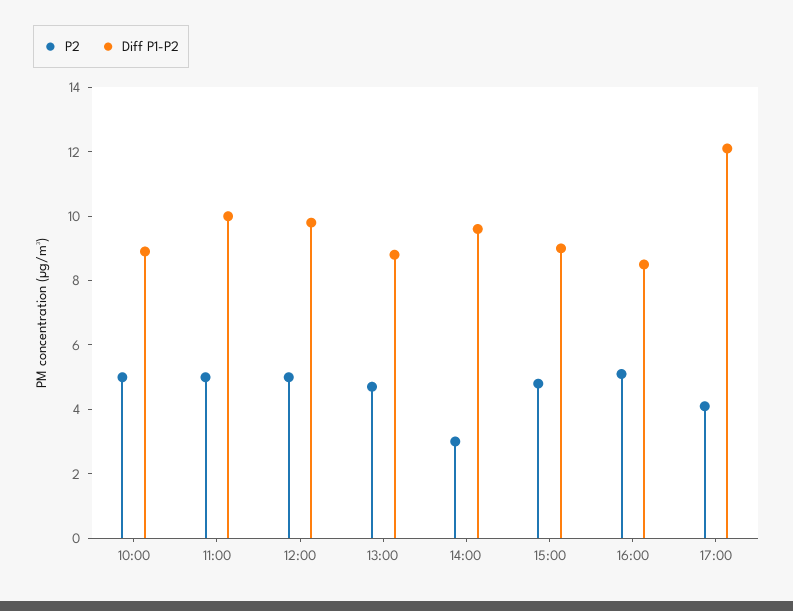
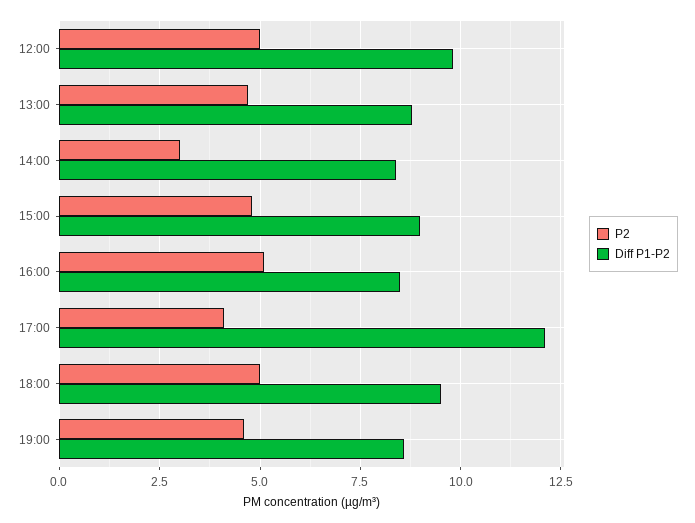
P2, 10:00: 5 -> none
Diff P1-P2, 10:00: 9 -> none
P2, 11:00: 5 -> none
Diff P1-P2, 11:00: 10 -> none
Diff P1-P2, 14:00: 9.5 -> 8.5
P2, 18:00: none -> 5
Diff P1-P2, 18:00: none -> 9.5
P2, 19:00: none -> 4.5
Diff P1-P2, 19:00: none -> 8.5

